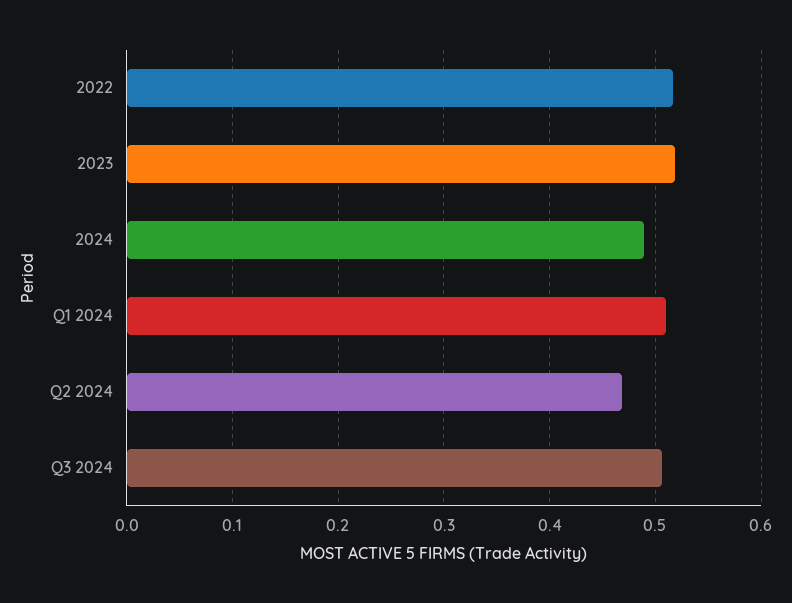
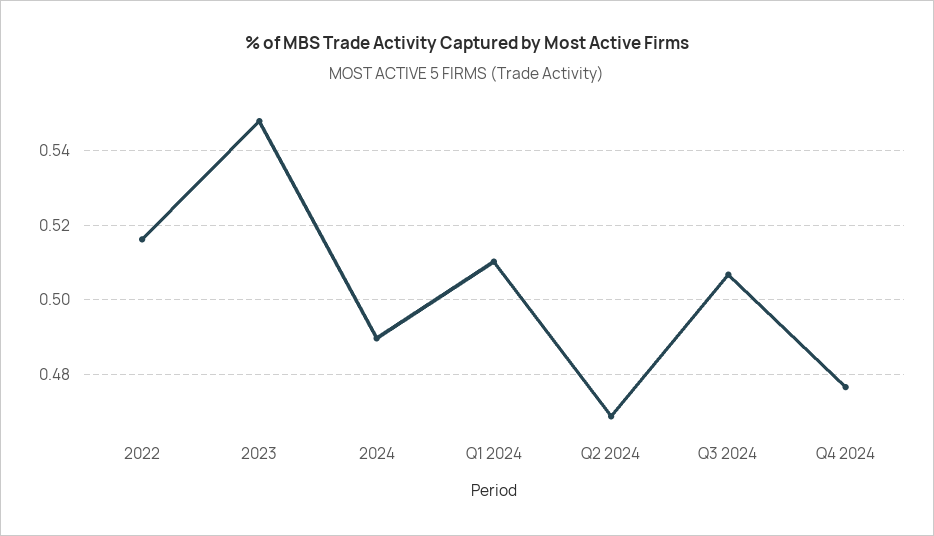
2023: 0.52 -> 0.548
Q4 2024: none -> 0.476

